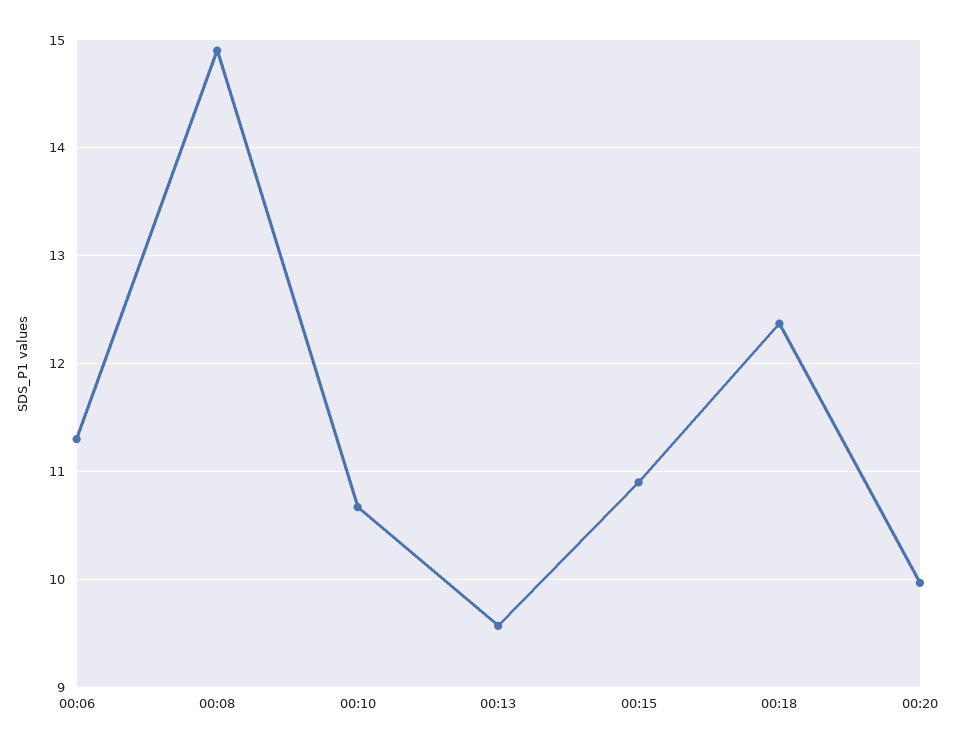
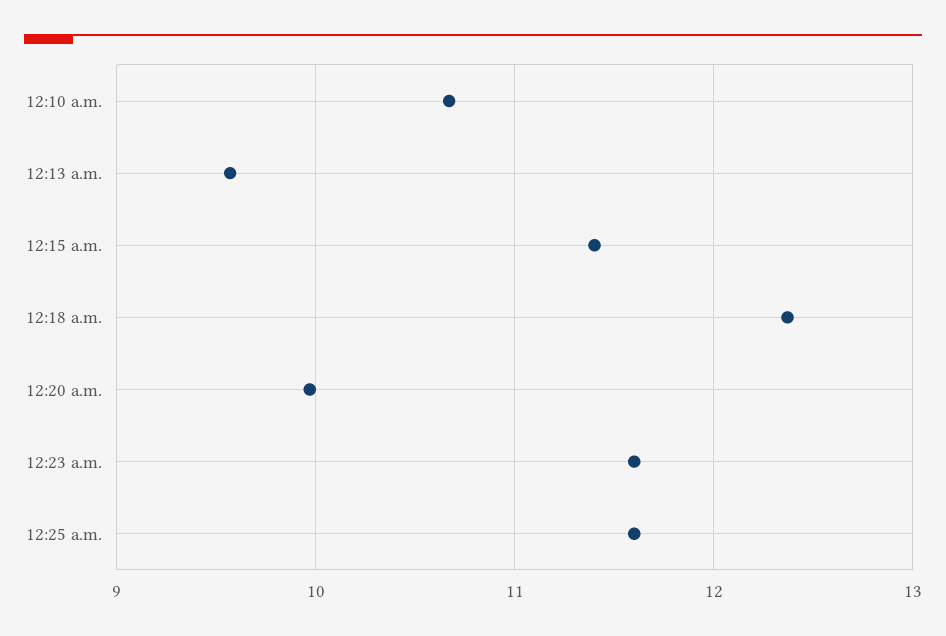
00:06: 11.3 -> none
00:08: 14.9 -> none
00:15: 10.9 -> 11.4
12:23 a.m.: none -> 11.6
12:25 a.m.: none -> 11.6

